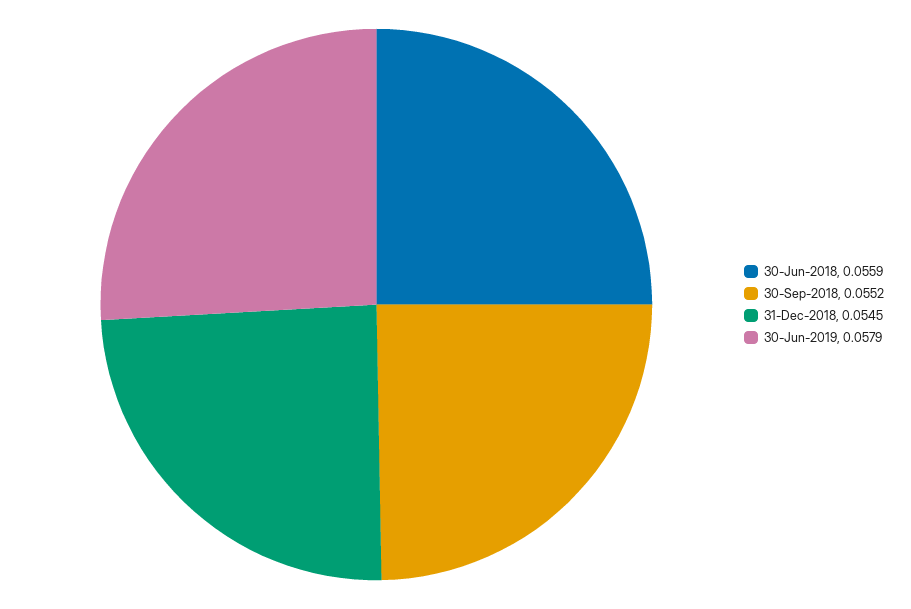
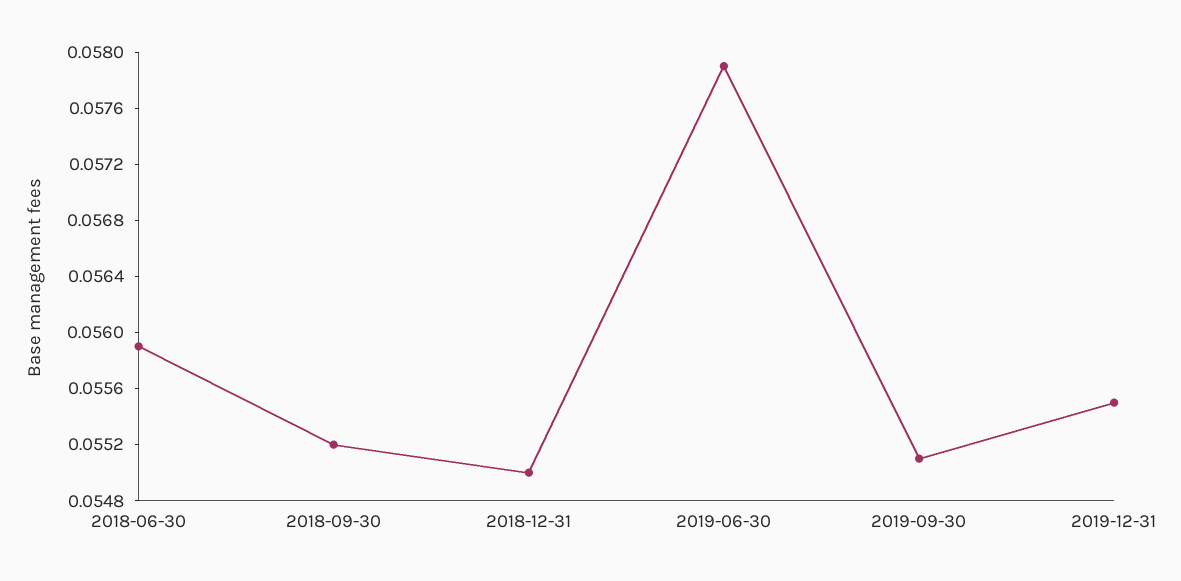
31-Dec-2018: 0.0545 -> 0.055
2019-09-30: none -> 0.0551
2019-12-31: none -> 0.0555

